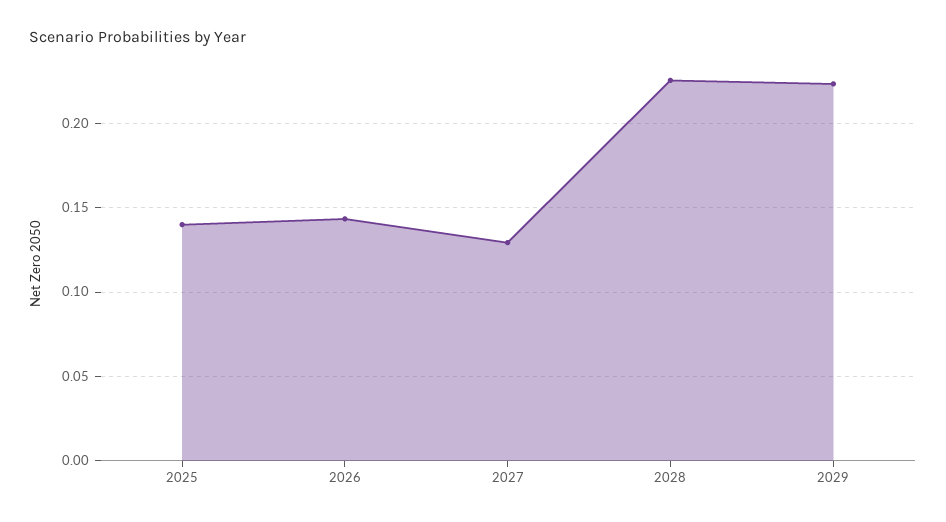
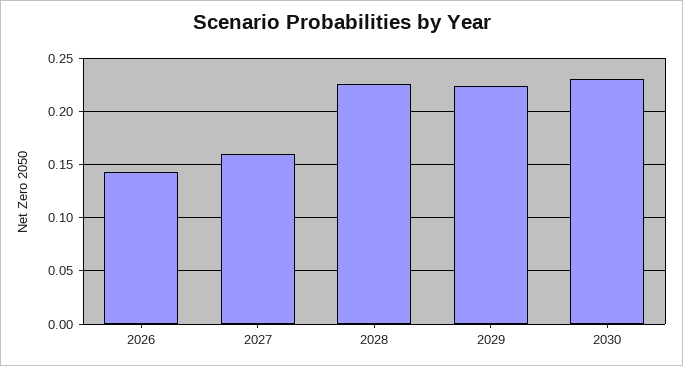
2025: 0.14 -> none
2027: 0.13 -> 0.16
2030: none -> 0.23

